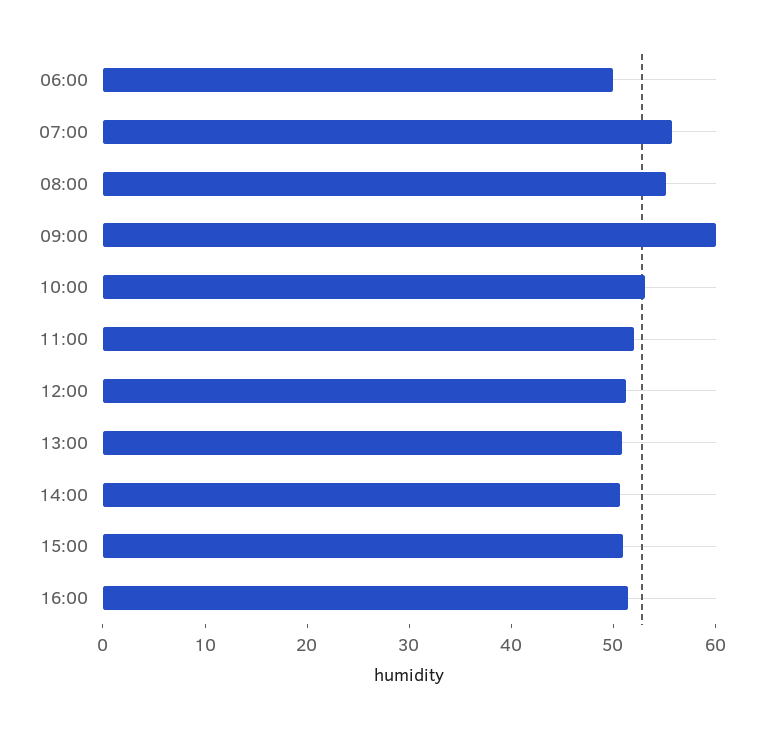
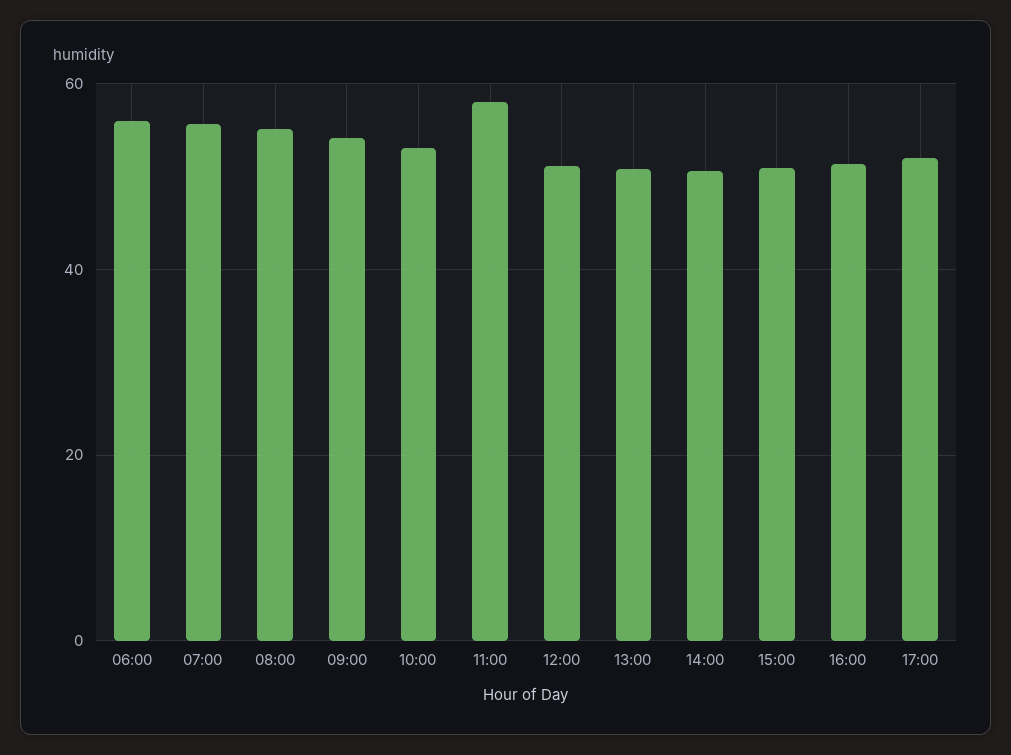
06:00: 50 -> 56
09:00: 60 -> 54
11:00: 52 -> 58
17:00: none -> 52

